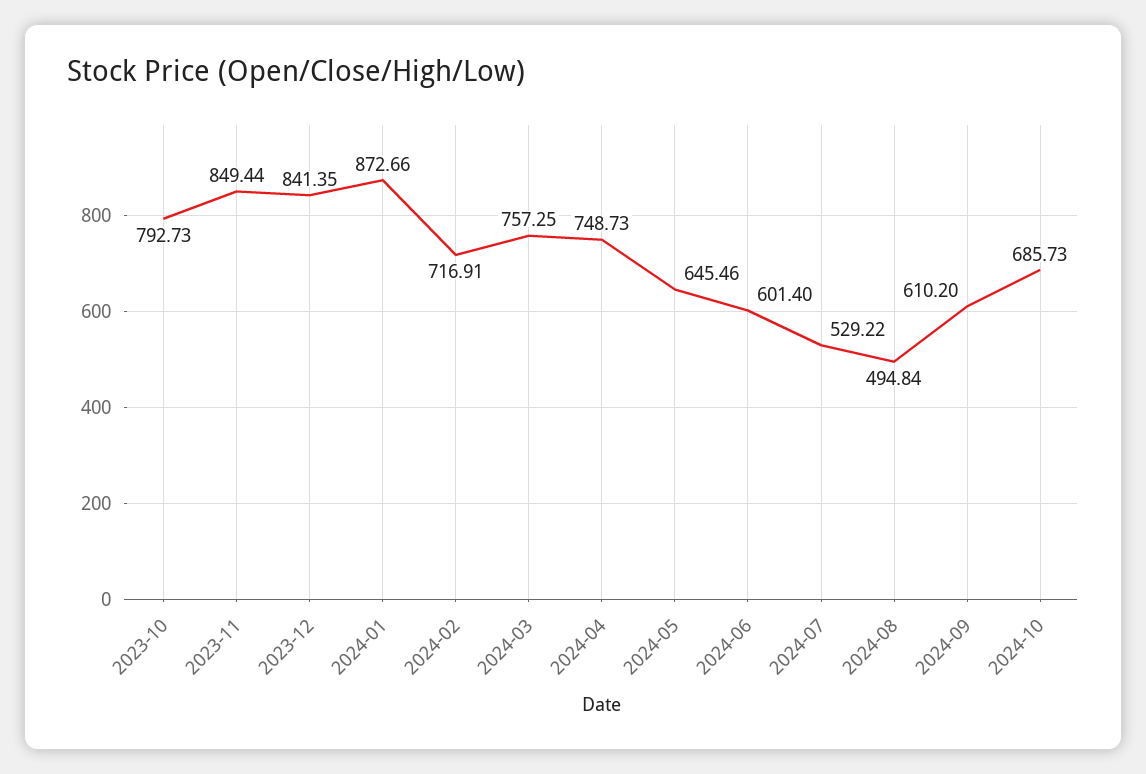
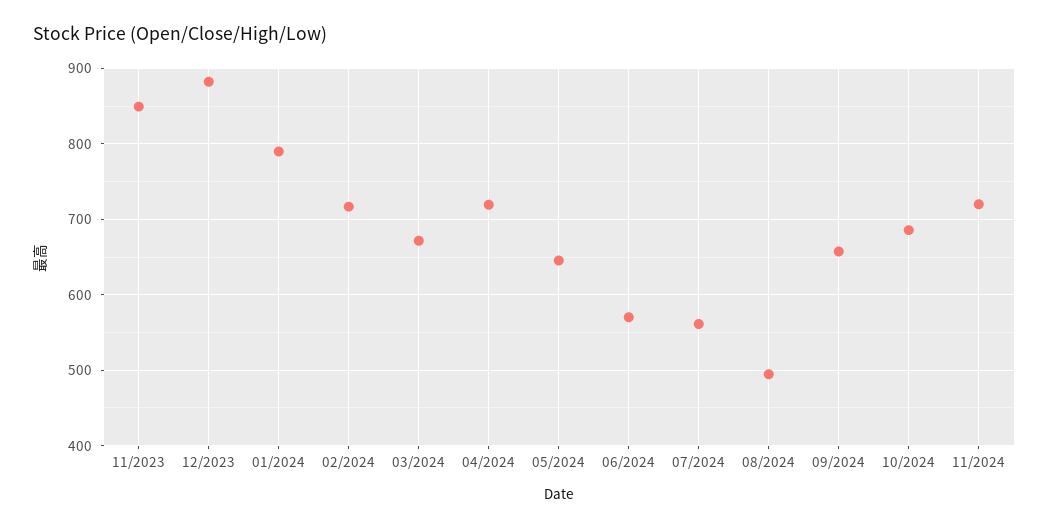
2023-10: 792.73 -> none
2023-12: 841.35 -> 880
2024-01: 872.66 -> 790
2024-03: 757.25 -> 670
2024-04: 748.73 -> 720
2024-06: 601.4 -> 570
2024-07: 529.22 -> 560
2024-09: 610.2 -> 660
11/2024: none -> 720

